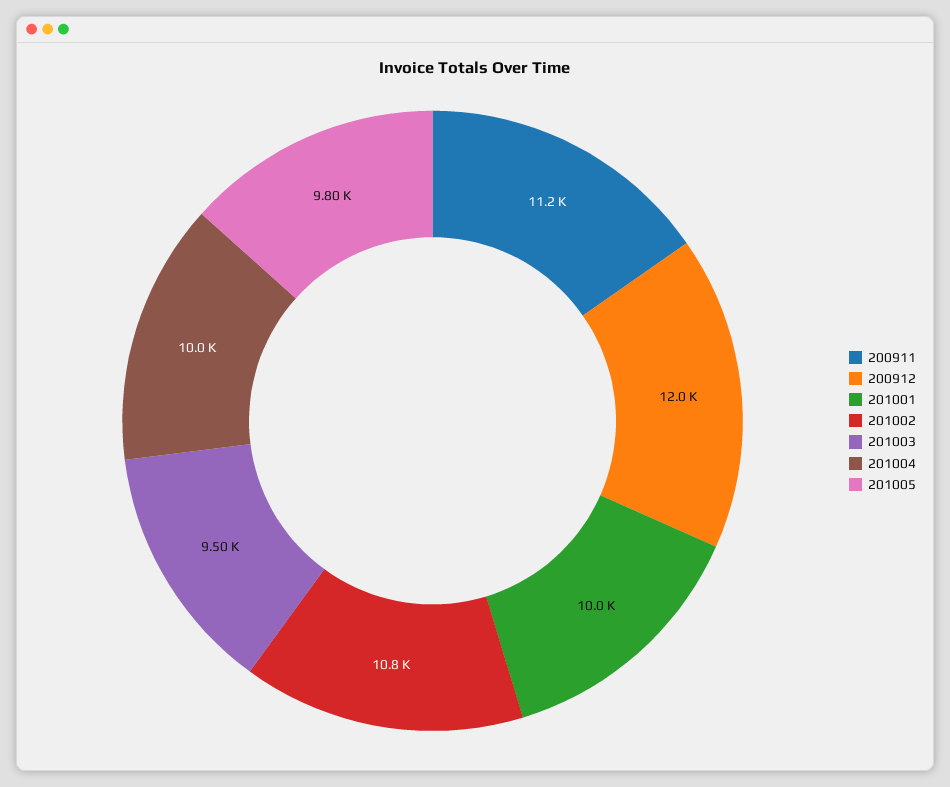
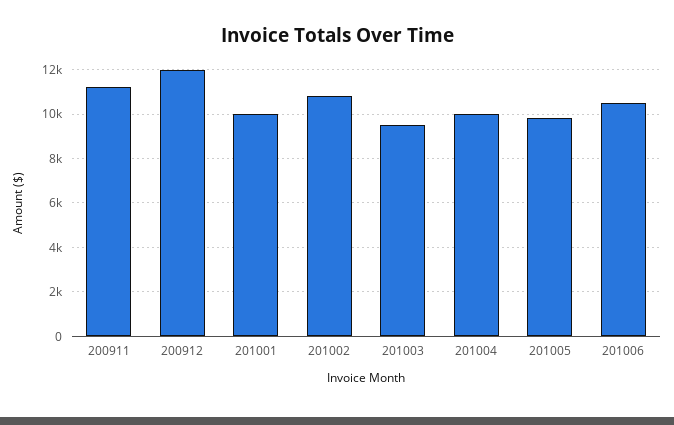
201006: none -> 10500

